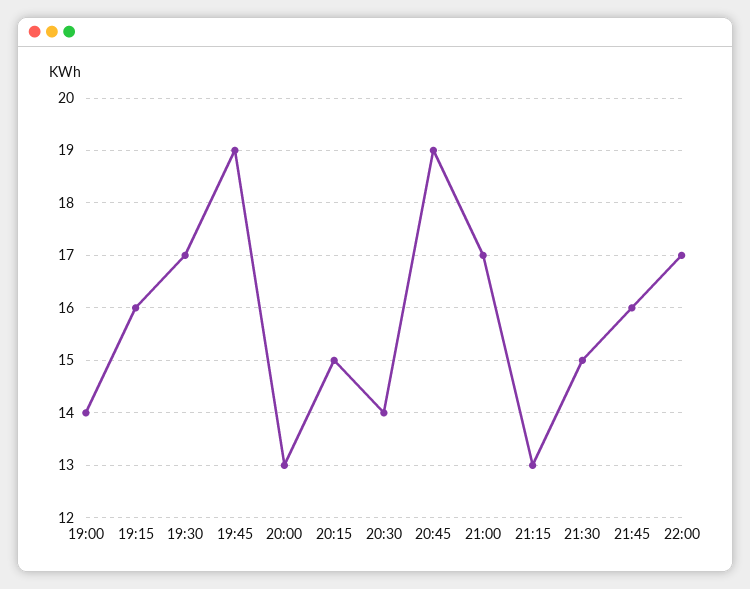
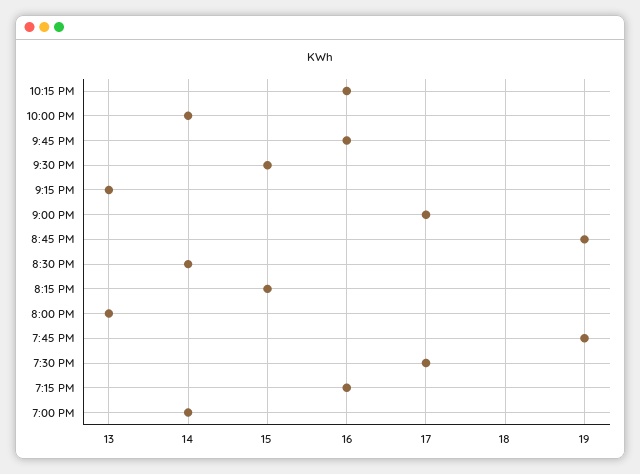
22:00: 17 -> 14
10:15 PM: none -> 16

